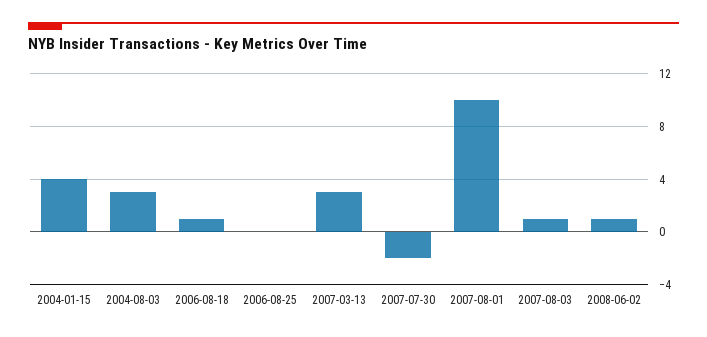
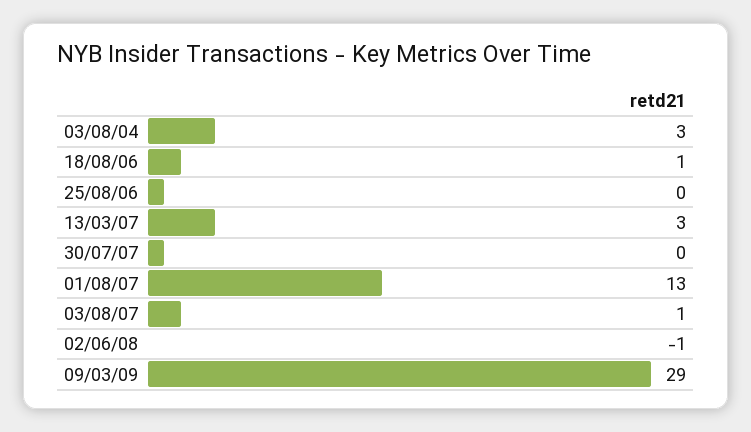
2004-01-15: 4 -> none
2007-07-30: -2 -> 0
2007-08-01: 10 -> 13
2008-06-02: 1 -> -1
09/03/09: none -> 29

